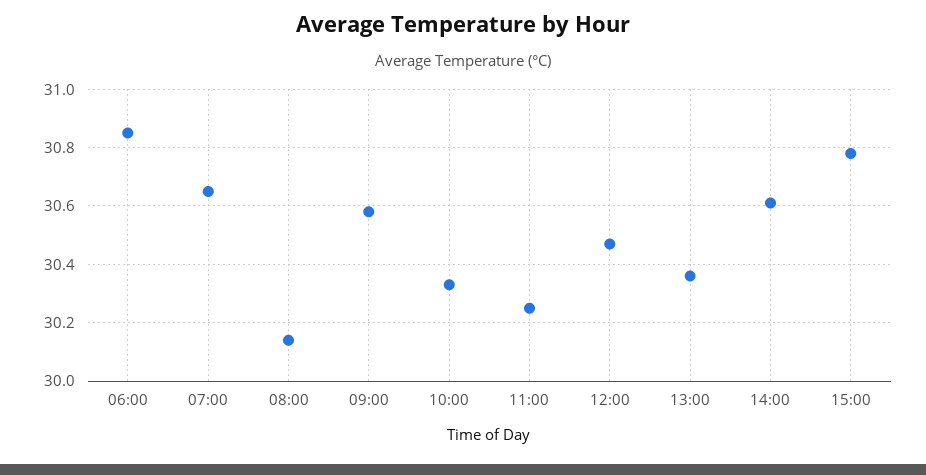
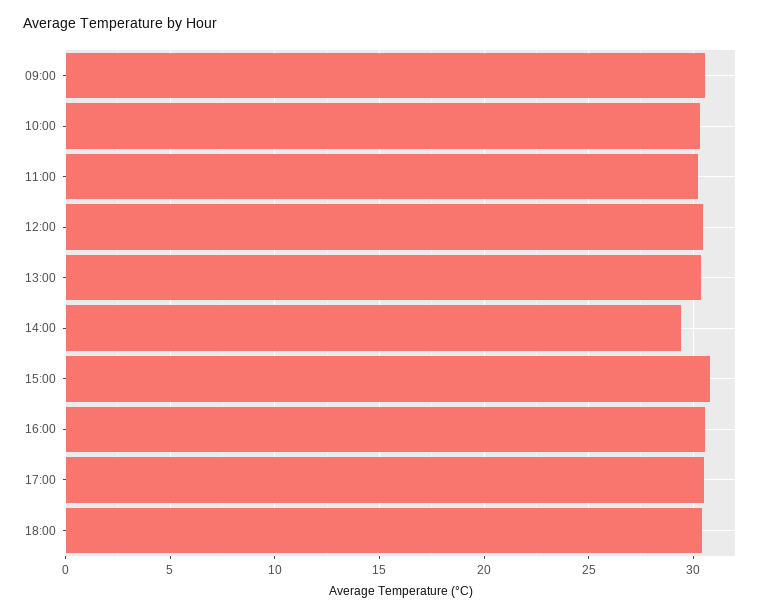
06:00: 30.85 -> none
07:00: 30.65 -> none
08:00: 30.15 -> none
14:00: 30.6 -> 29.5
16:00: none -> 30.5
17:00: none -> 30.5
18:00: none -> 30.5

